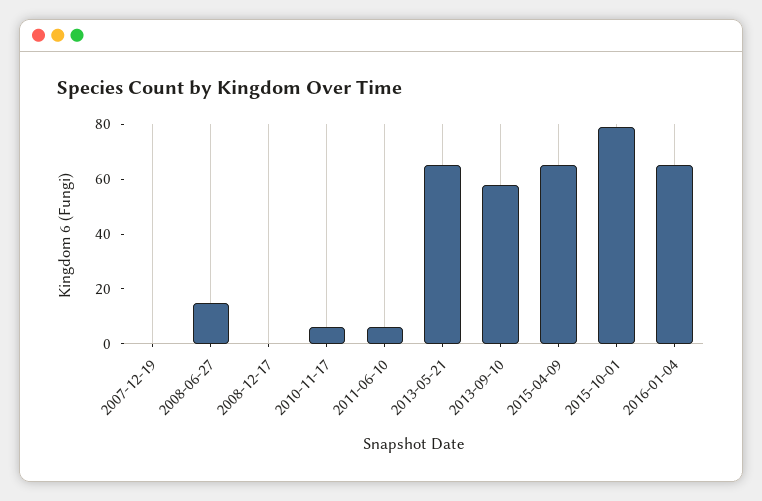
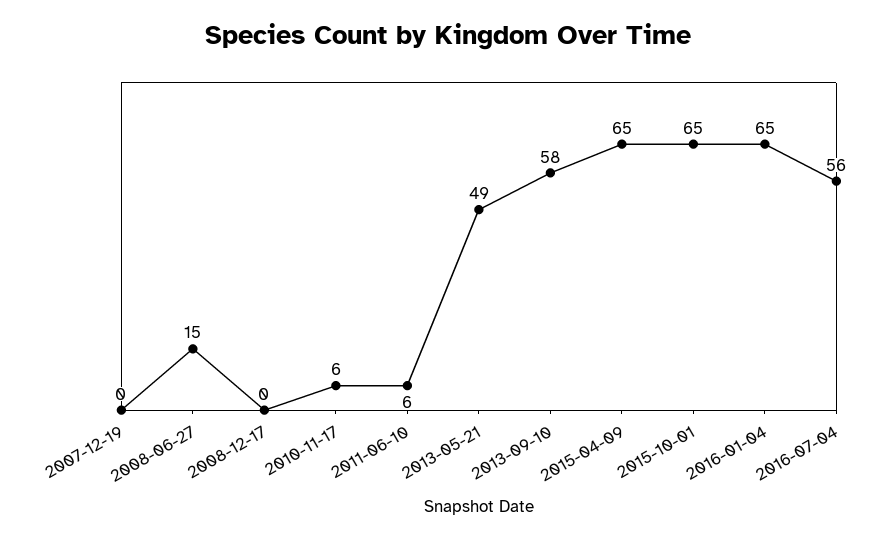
2013-05-21: 65 -> 49
2015-10-01: 80 -> 65
2016-07-04: none -> 56

